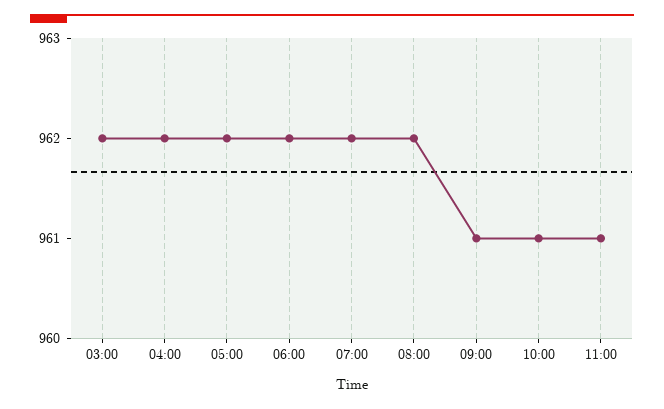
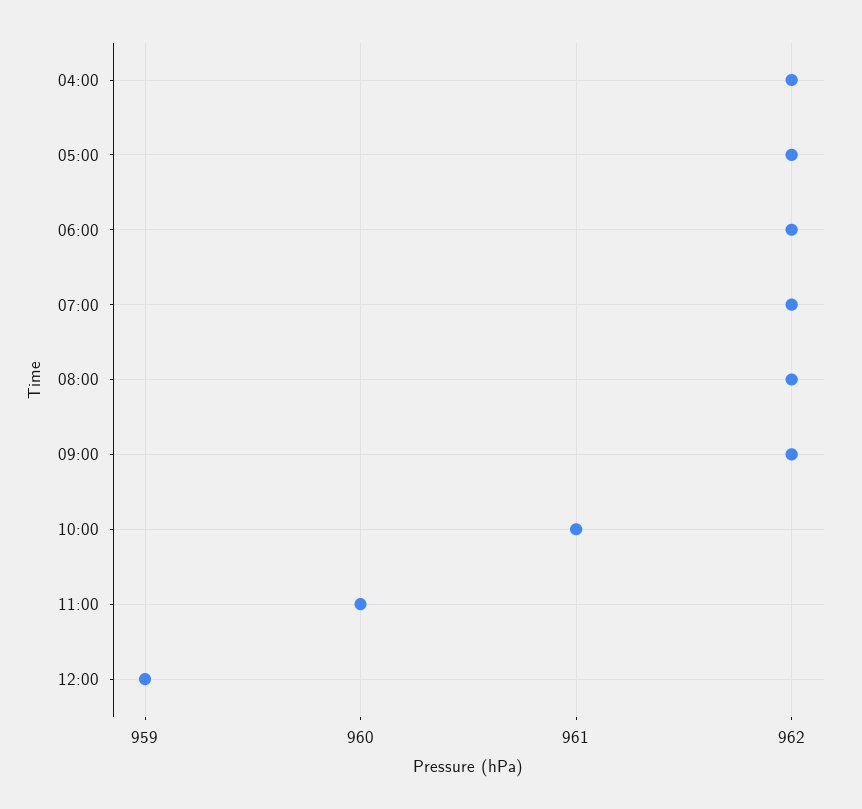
03:00: 962 -> none
09:00: 961 -> 962
11:00: 961 -> 960
12:00: none -> 959

